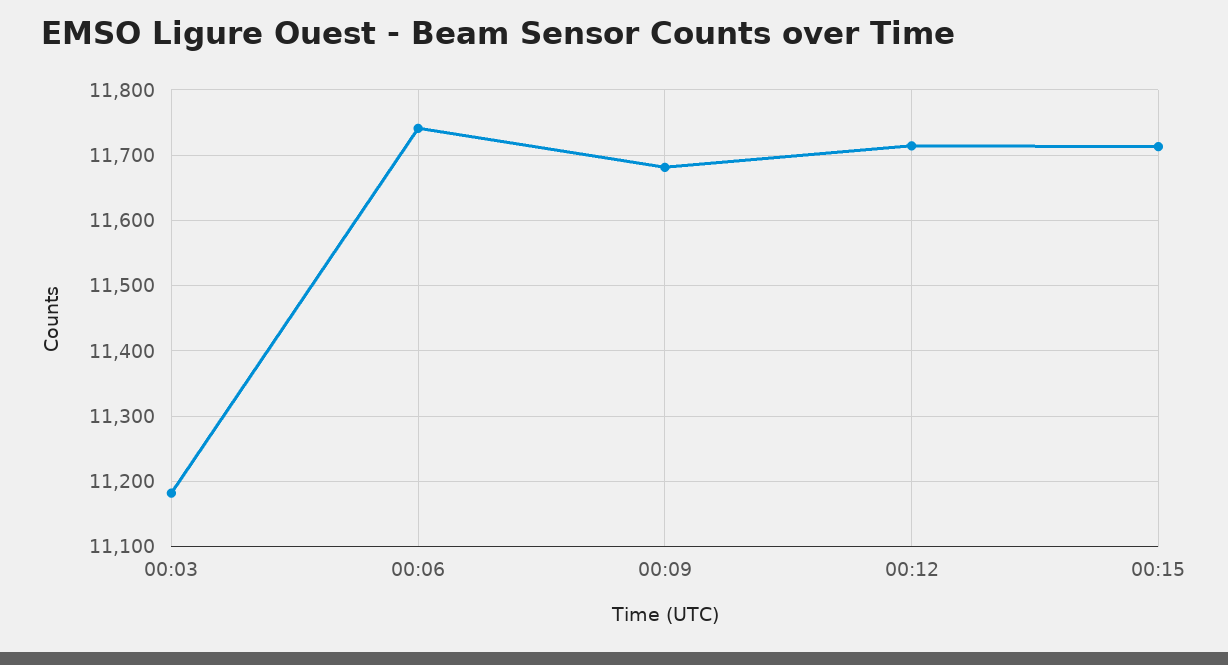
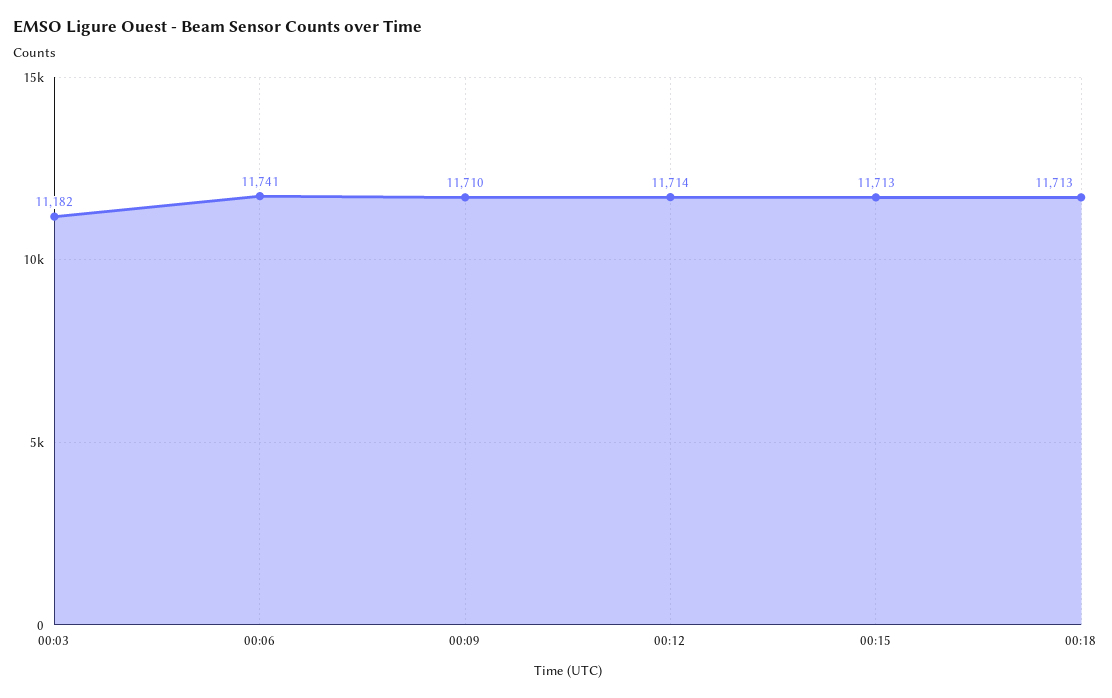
00:09: 11680 -> 11710
00:18: none -> 11713

